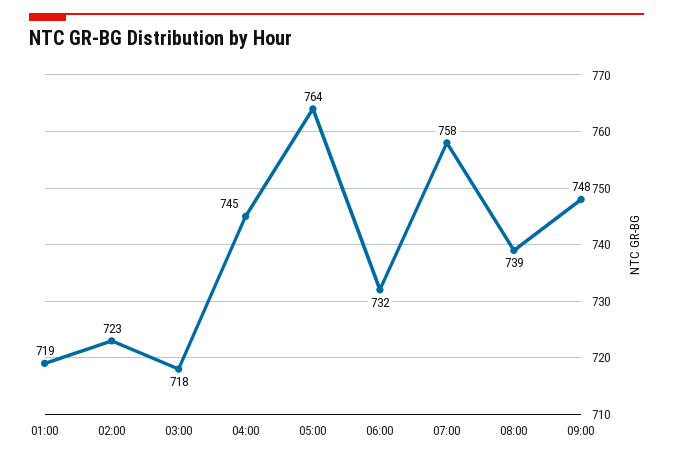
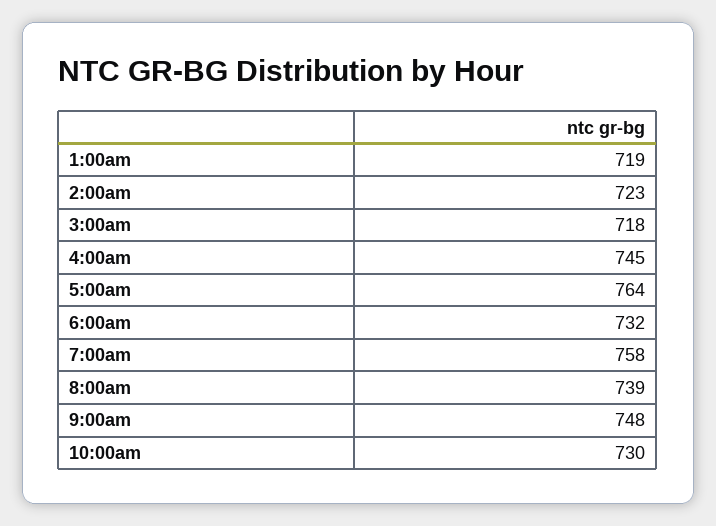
10:00am: none -> 730

